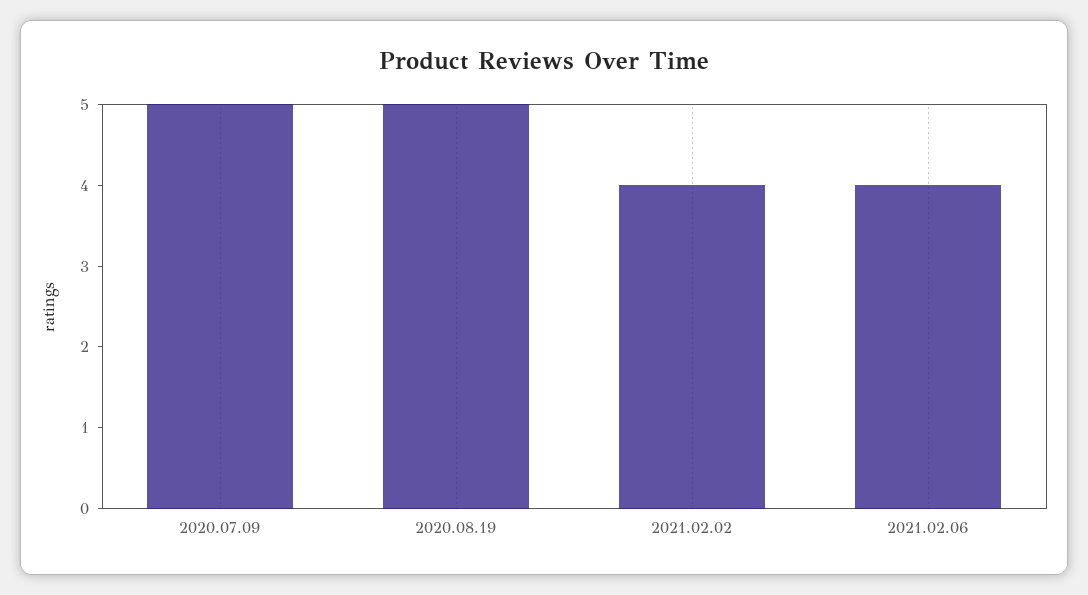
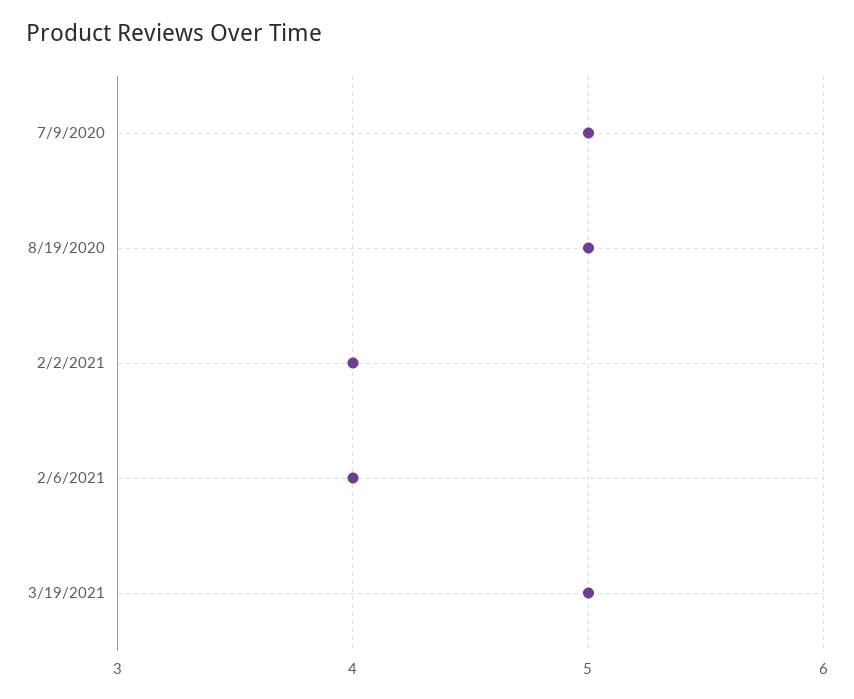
3/19/2021: none -> 5

